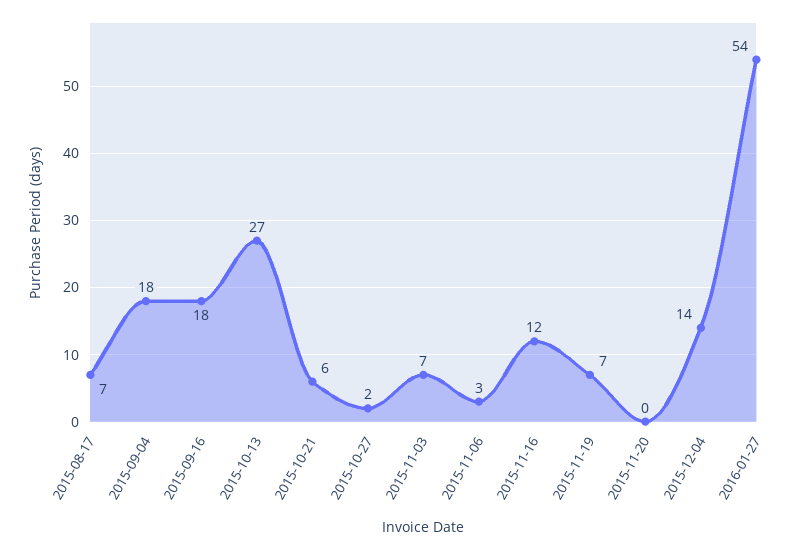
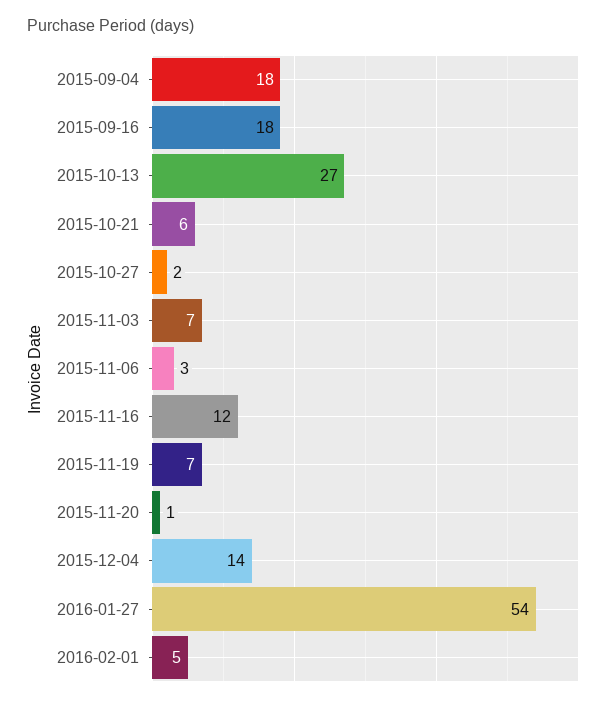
2015-08-17: 7 -> none
2015-11-20: 0 -> 1
2016-02-01: none -> 5

